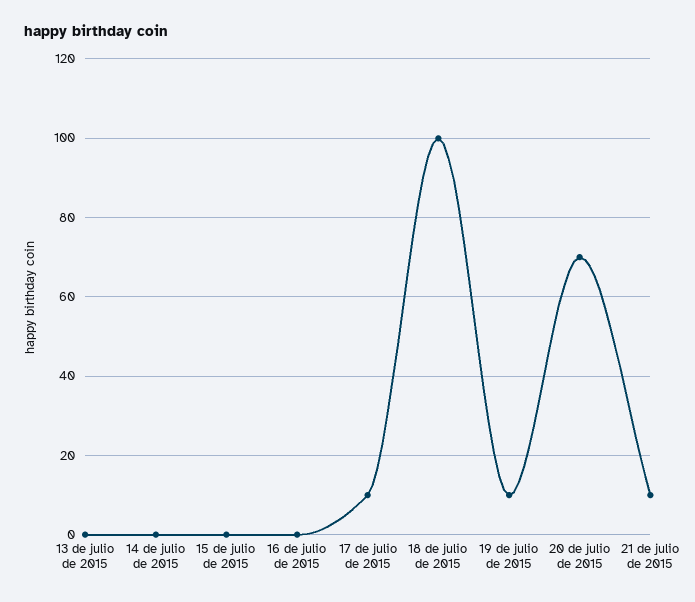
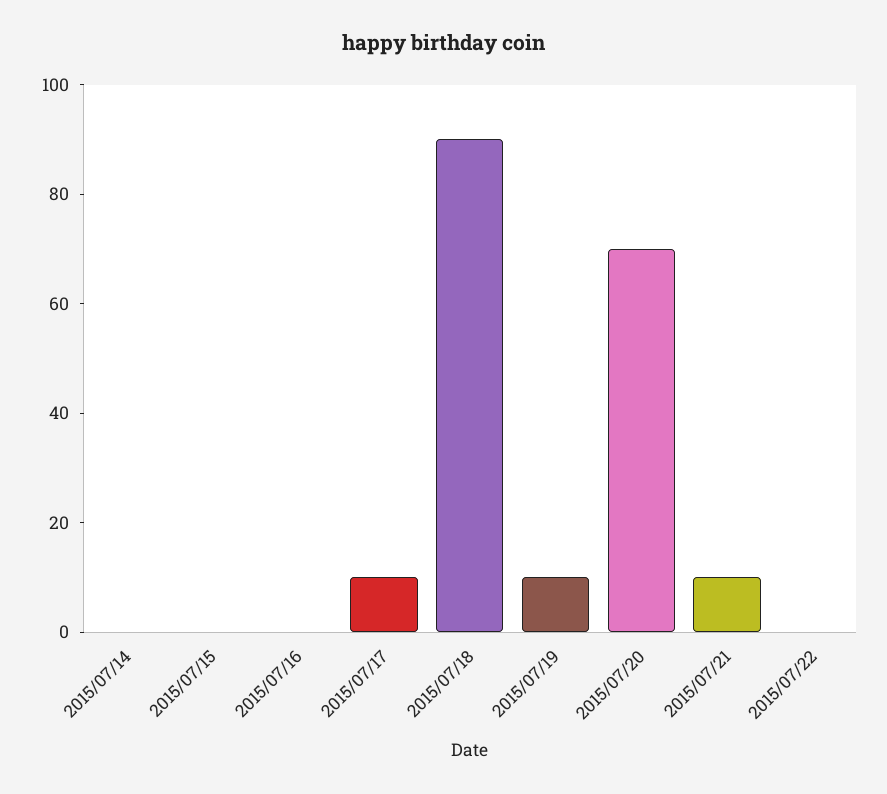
13 de julio de 2015: 0 -> none
18 de julio de 2015: 100 -> 90
2015/07/22: none -> 0

